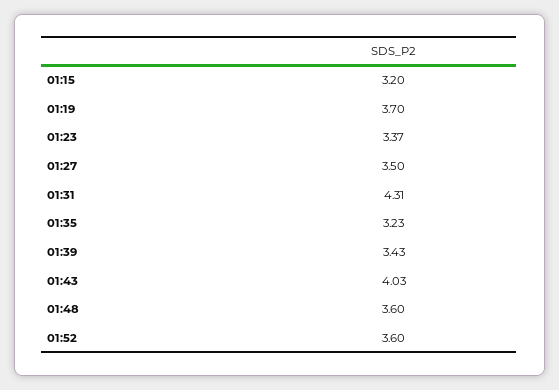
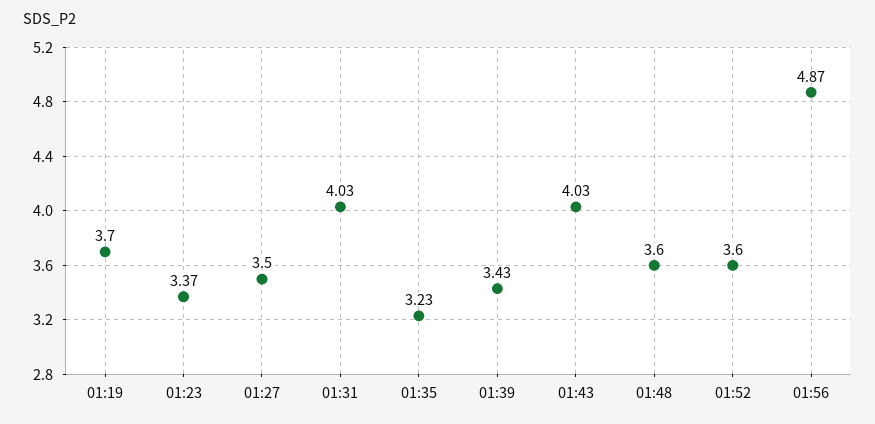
01:15: 3.2 -> none
01:31: 4.31 -> 4.03
01:56: none -> 4.87

